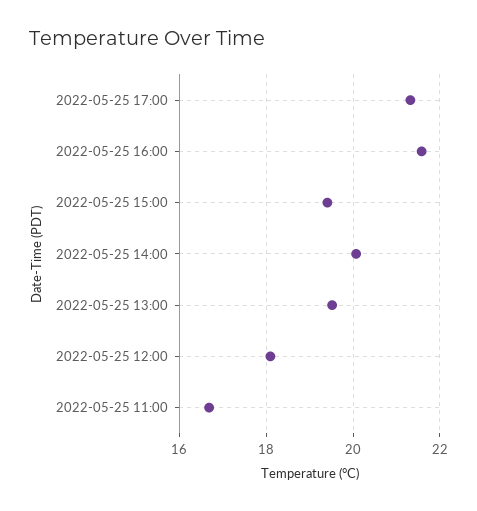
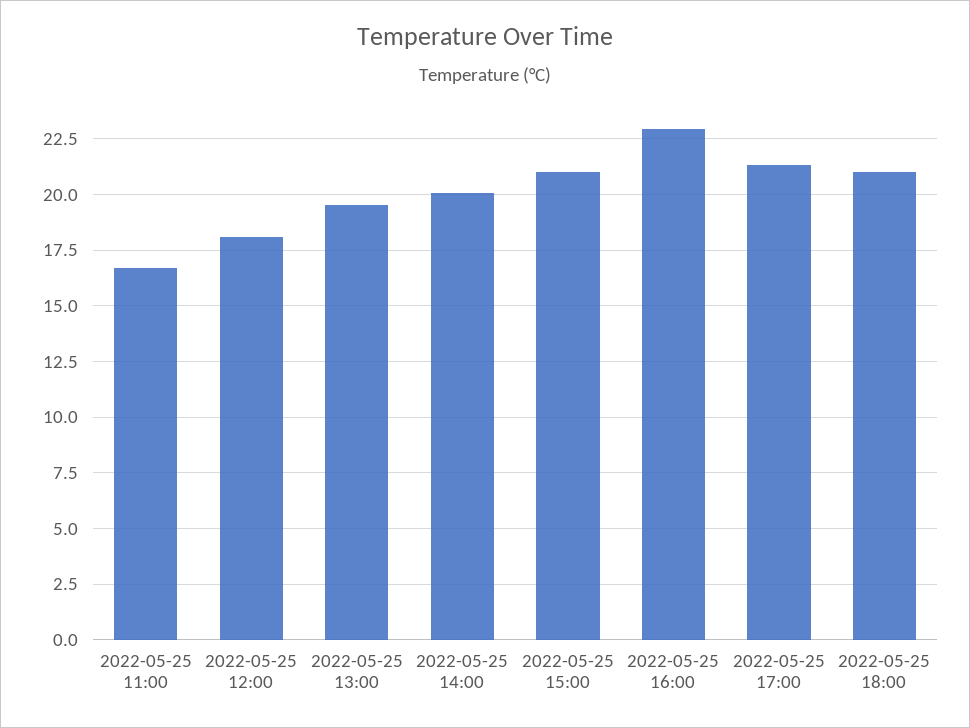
2022-05-25 16:00: 21.6 -> 23
2022-05-25 15:00: 19.4 -> 21
2022-05-25 18:00: none -> 21

